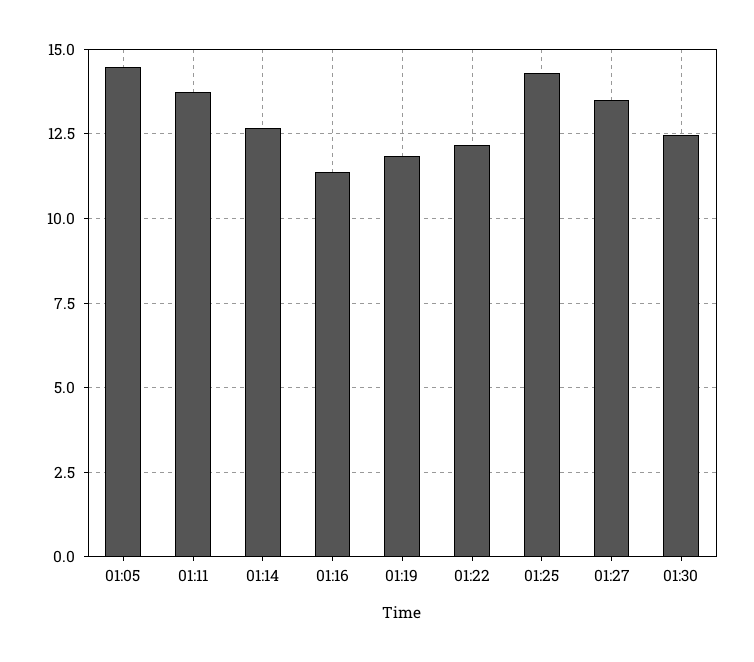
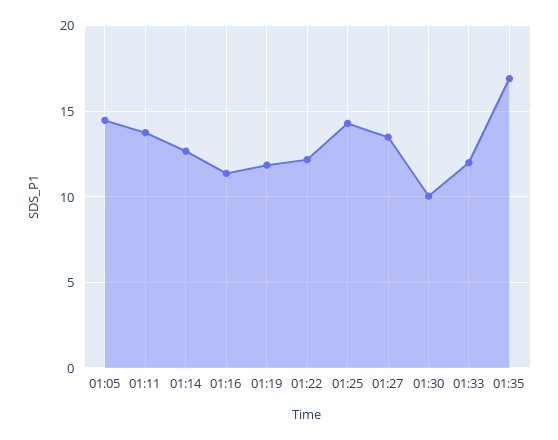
01:30: 12.5 -> 10
01:33: none -> 12
01:35: none -> 17

